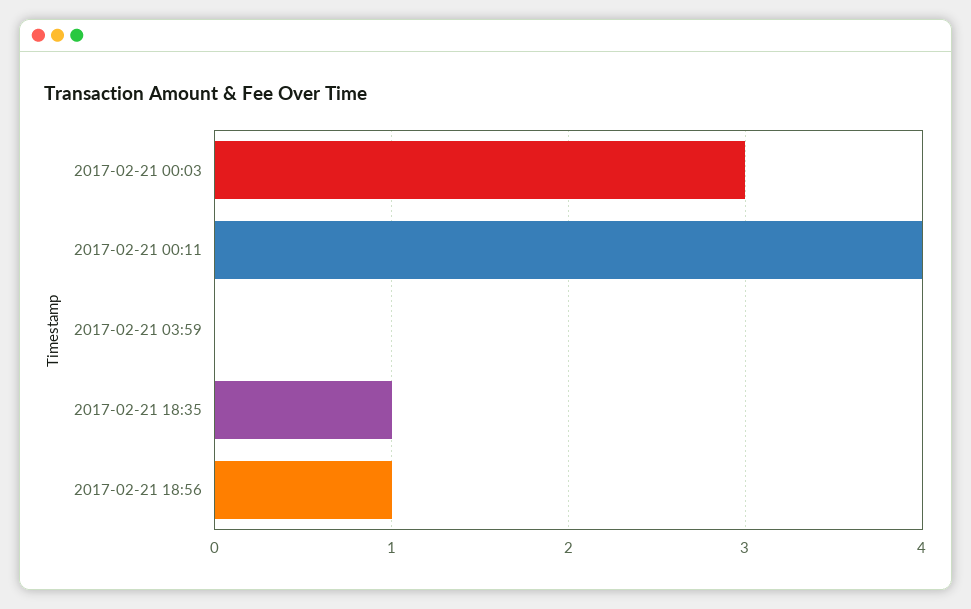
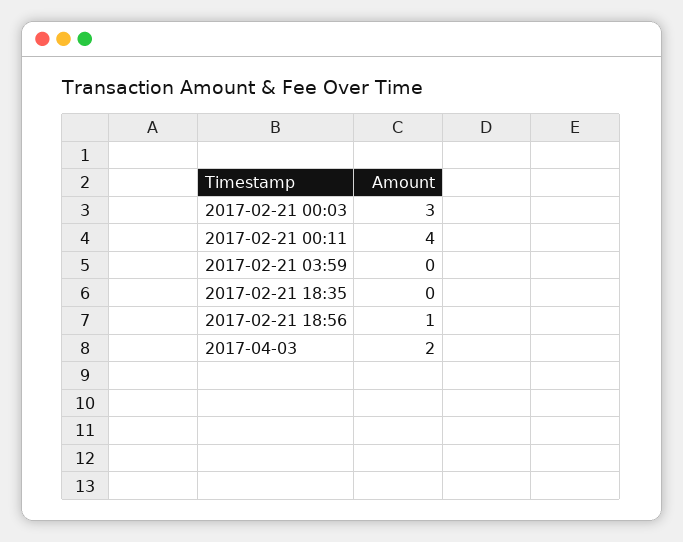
2017-02-21 18:35: 1 -> 0
2017-04-03: none -> 2

